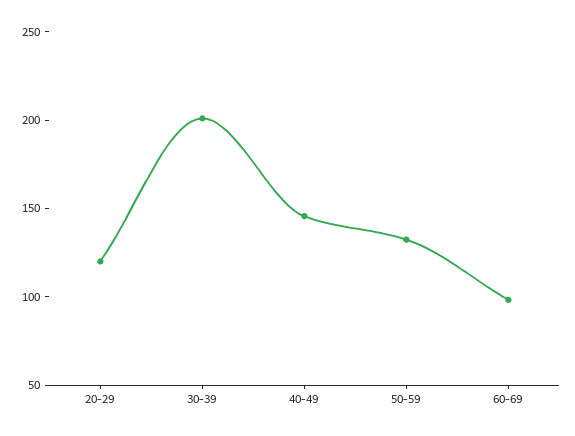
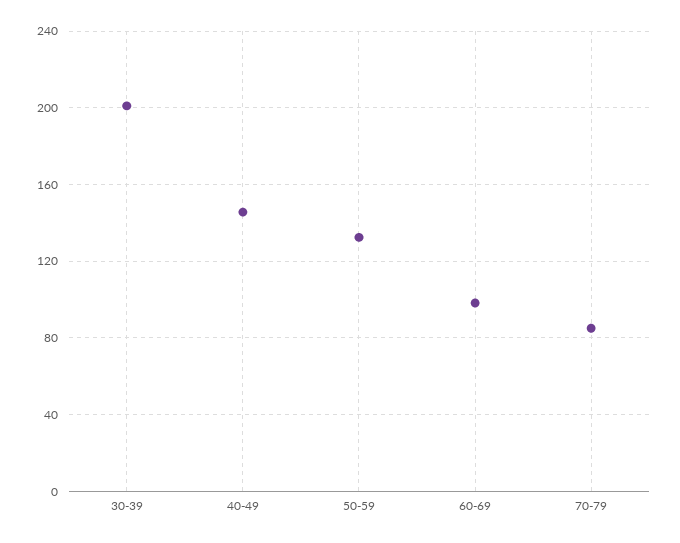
20-29: 120 -> none
70-79: none -> 85

